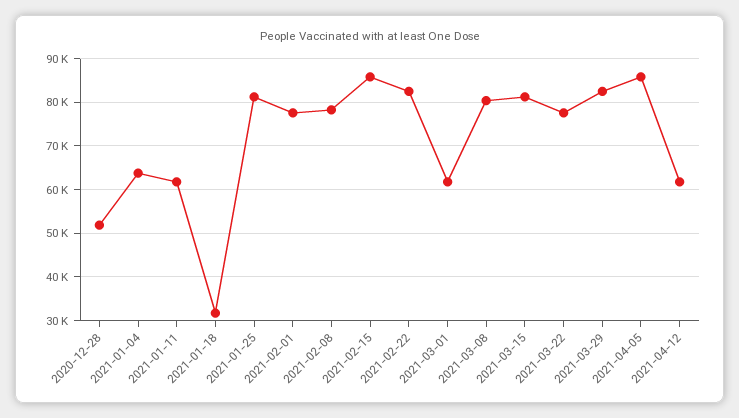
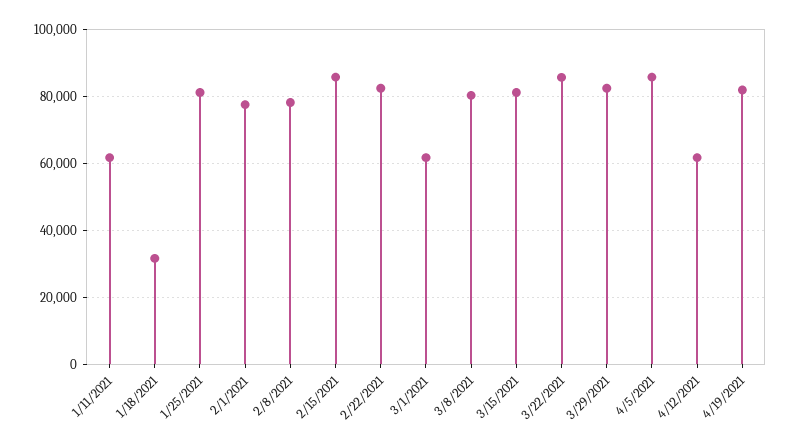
2020-12-28: 52000 -> none
2021-01-04: 64000 -> none
2021-03-22: 78000 -> 86000
4/19/2021: none -> 82000

